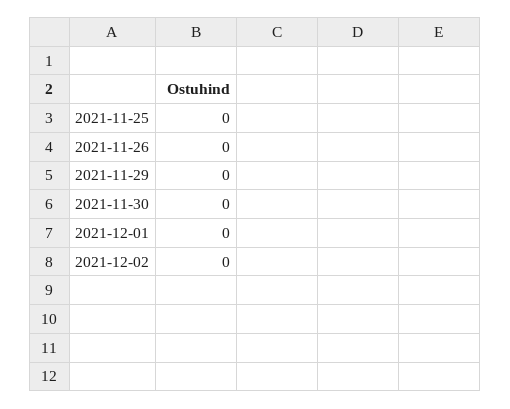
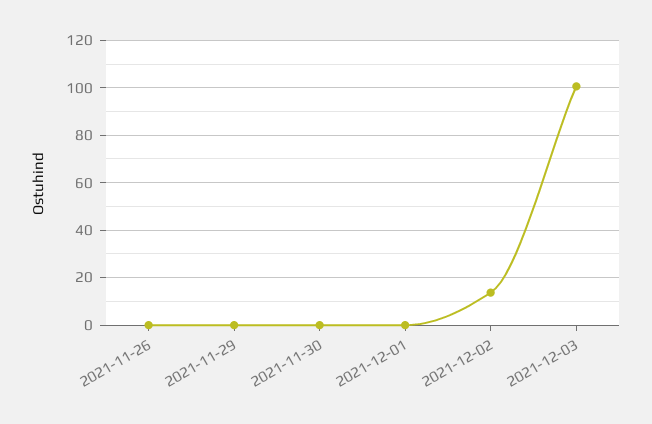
2021-11-25: 0 -> none
2021-12-02: 0 -> 15
2021-12-03: none -> 100

